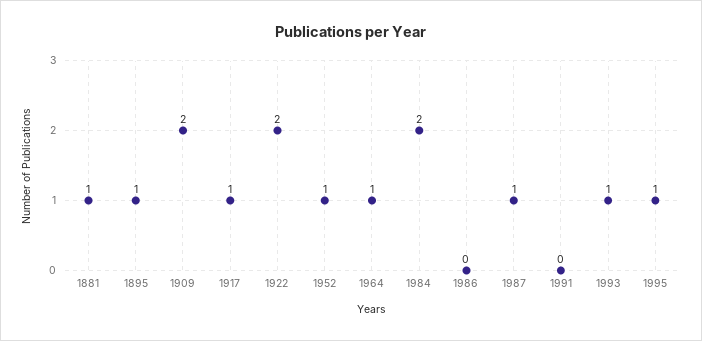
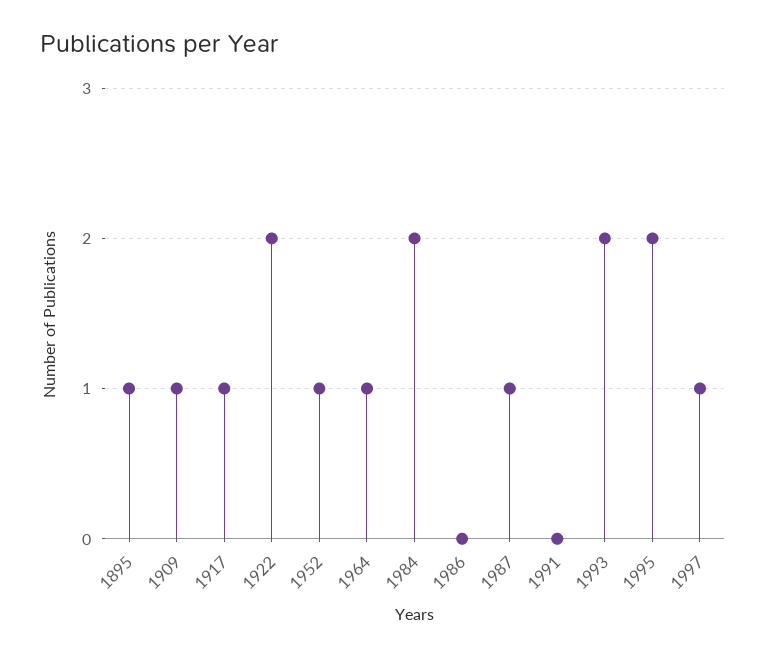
1881: 1 -> none
1909: 2 -> 1
1993: 1 -> 2
1995: 1 -> 2
1997: none -> 1

